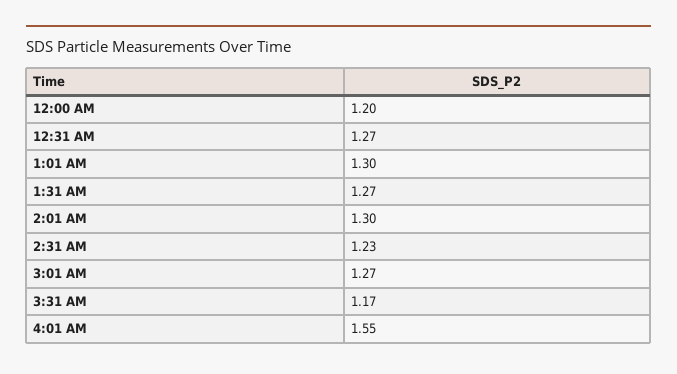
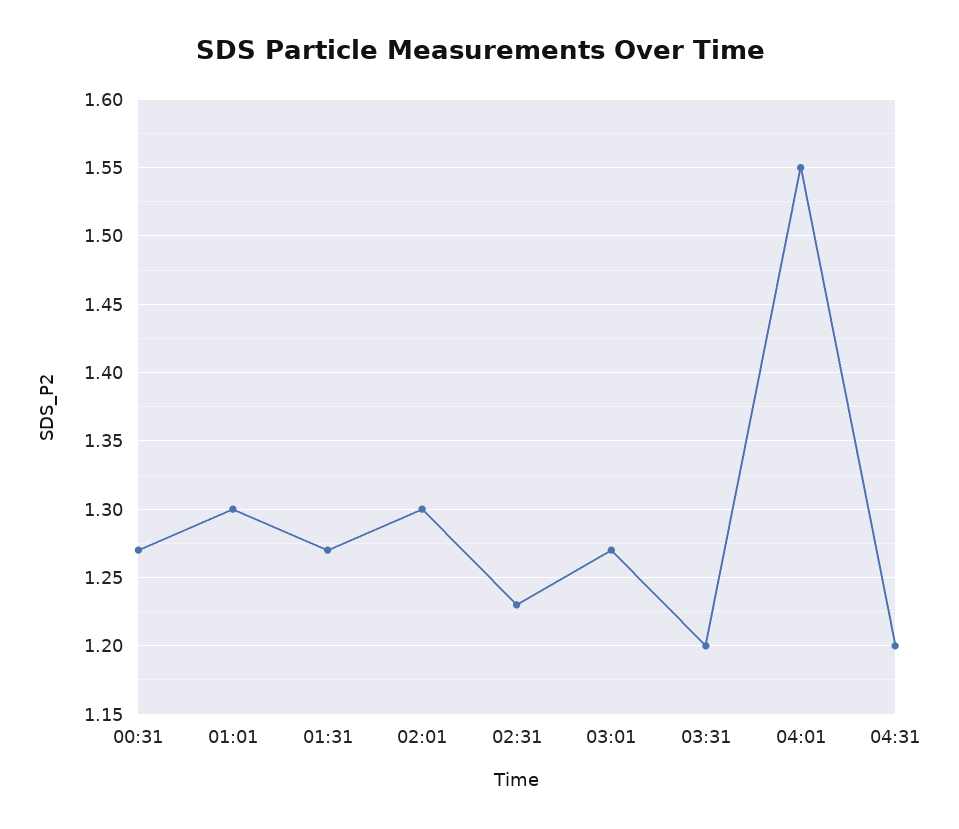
12:00 AM: 1.2 -> none
3:31 AM: 1.17 -> 1.2
04:31: none -> 1.2

